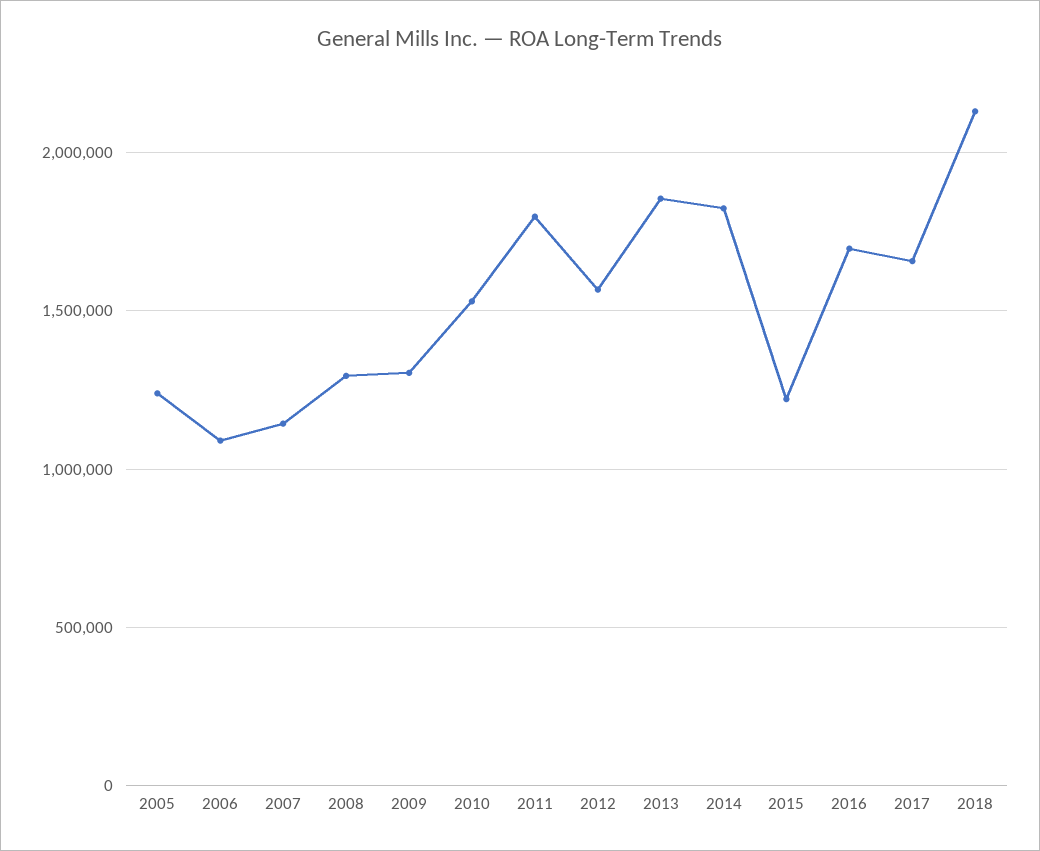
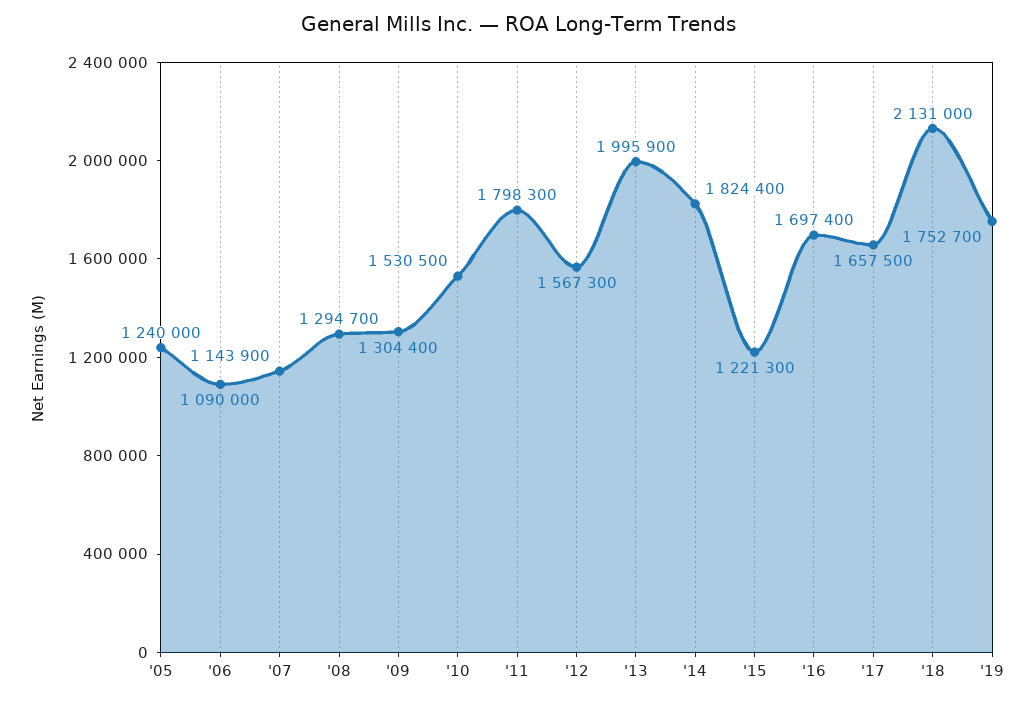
2013: 1850000 -> 1995900
'19: none -> 1752700

